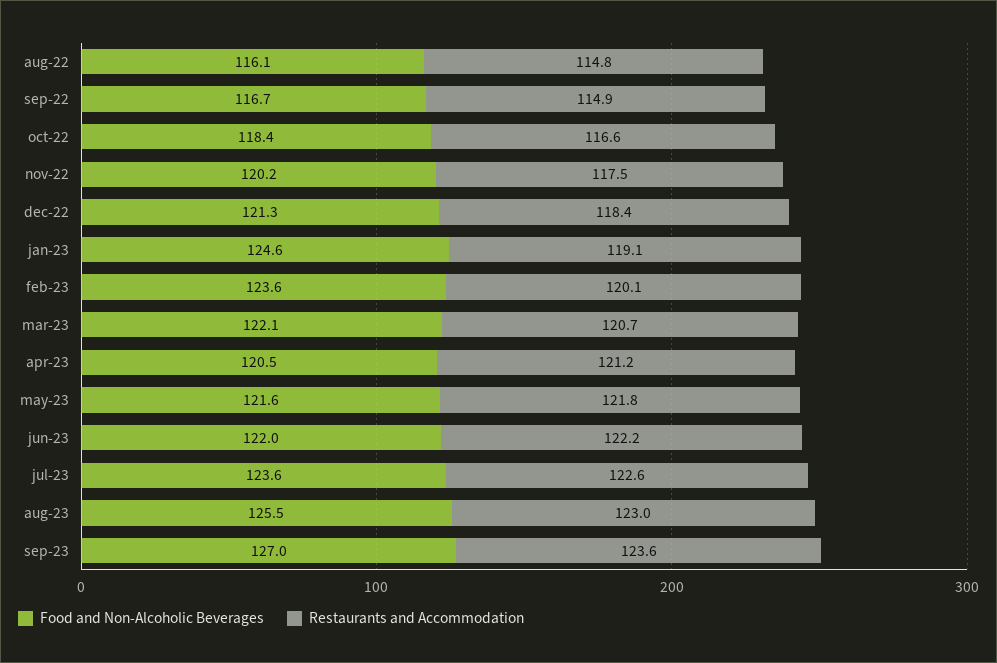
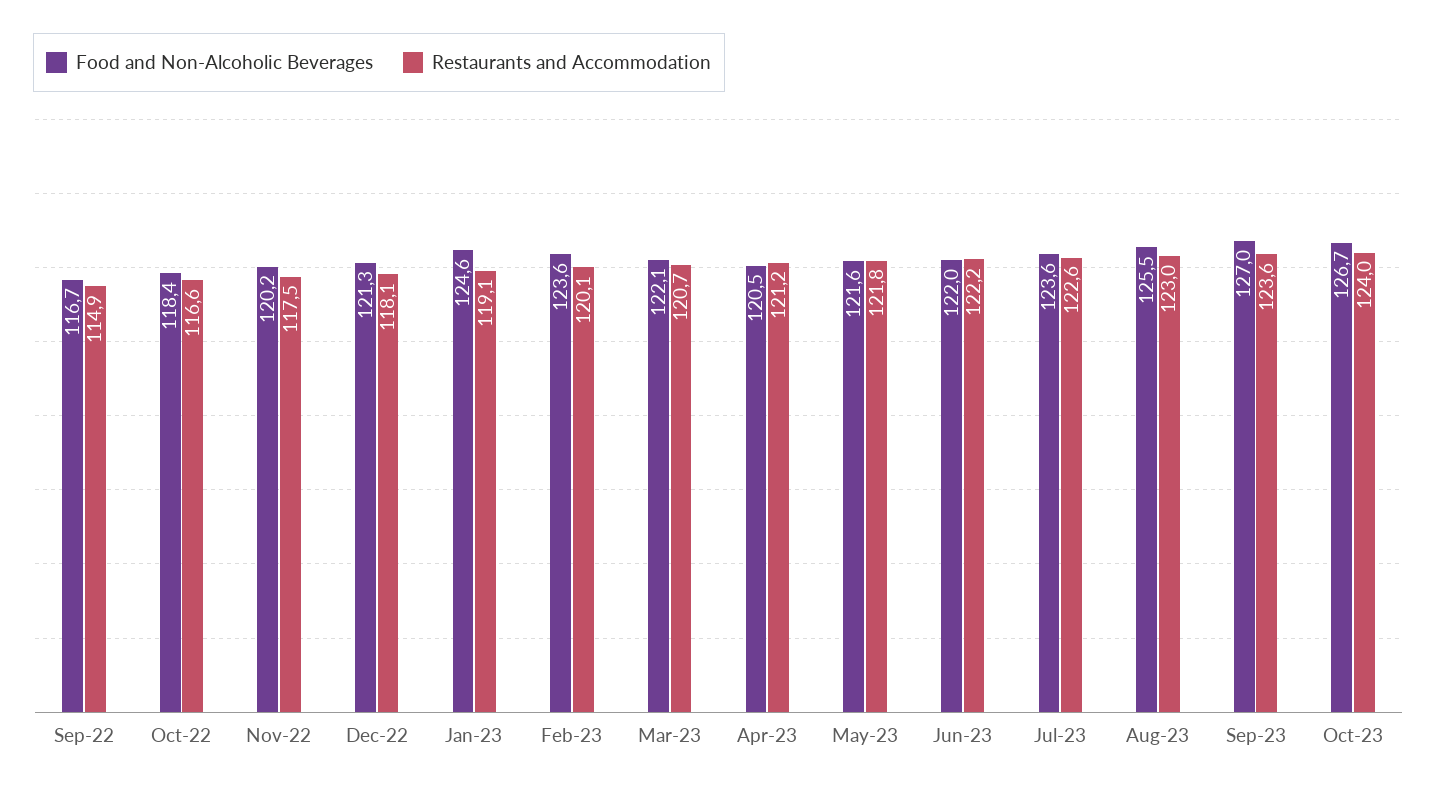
Food and Non-Alcoholic Beverages, aug-22: 116.1 -> none
Restaurants and Accommodation, aug-22: 114.8 -> none
Restaurants and Accommodation, dec-22: 118.4 -> 118.1
Food and Non-Alcoholic Beverages, Oct-23: none -> 126.7
Restaurants and Accommodation, Oct-23: none -> 124

